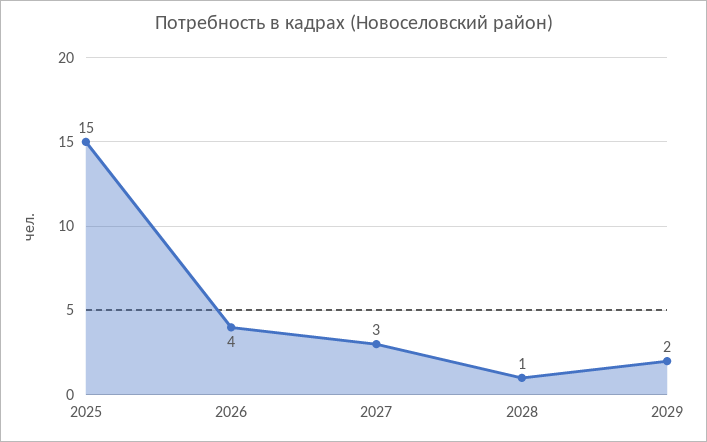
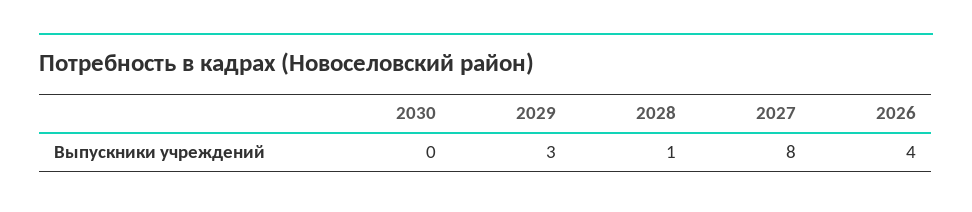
2025: 15 -> none
2027: 3 -> 8
2029: 2 -> 3
2030: none -> 0

